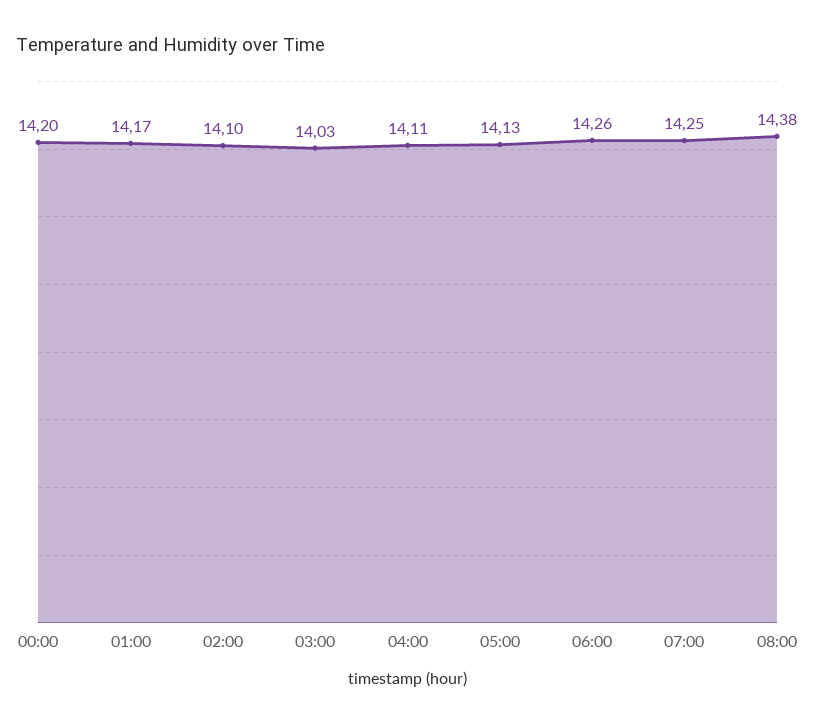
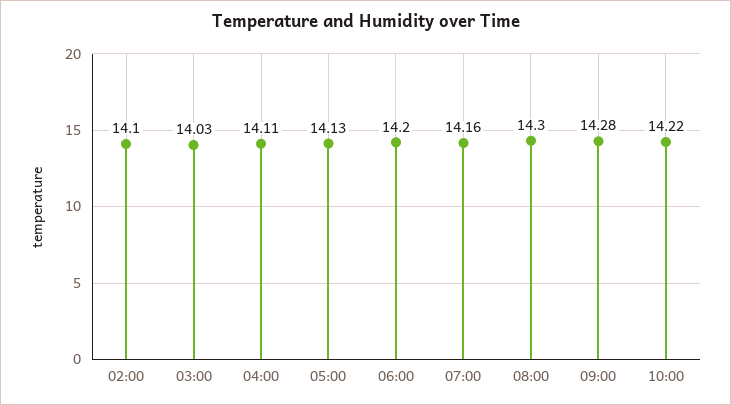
00:00: 14.2 -> none
01:00: 14.17 -> none
06:00: 14.26 -> 14.2
07:00: 14.25 -> 14.16
08:00: 14.38 -> 14.3
09:00: none -> 14.28
10:00: none -> 14.22

